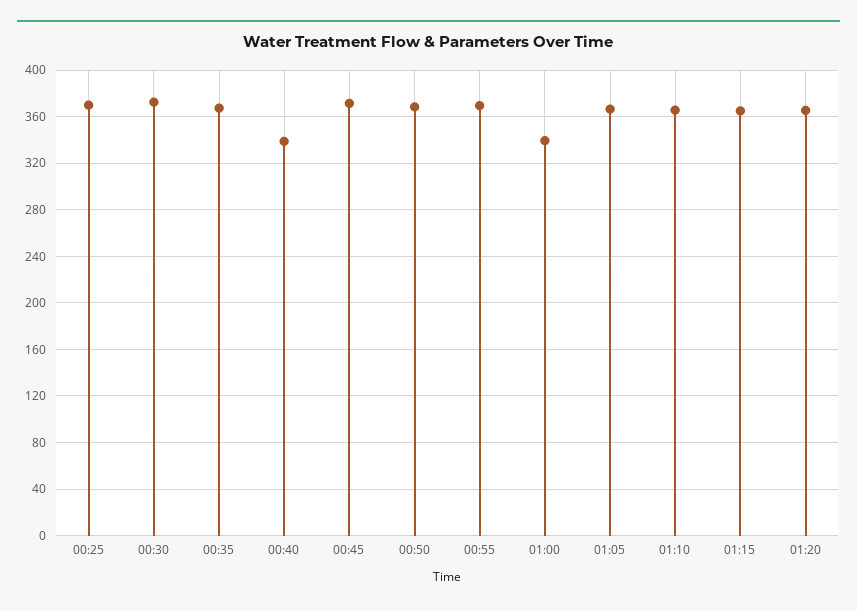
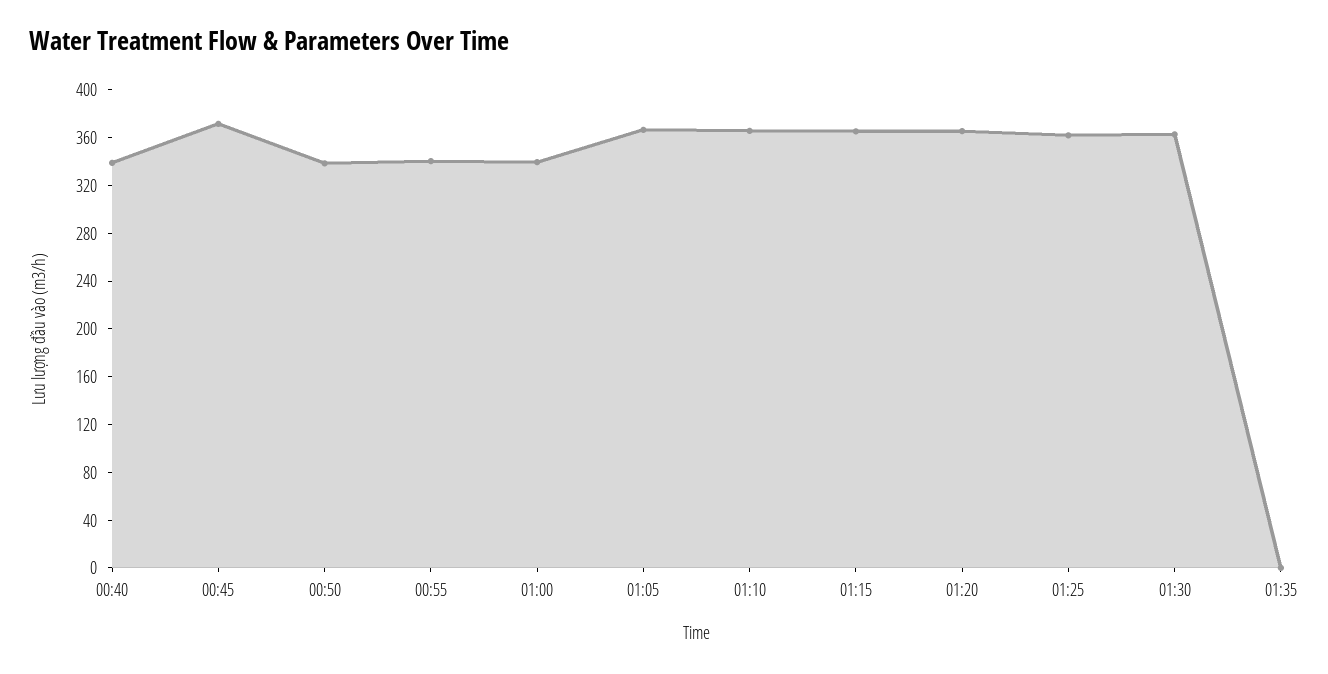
00:25: 370 -> none
00:30: 370 -> none
00:35: 370 -> none
00:50: 370 -> 340
00:55: 370 -> 340
01:25: none -> 360
01:30: none -> 360
01:35: none -> 0

